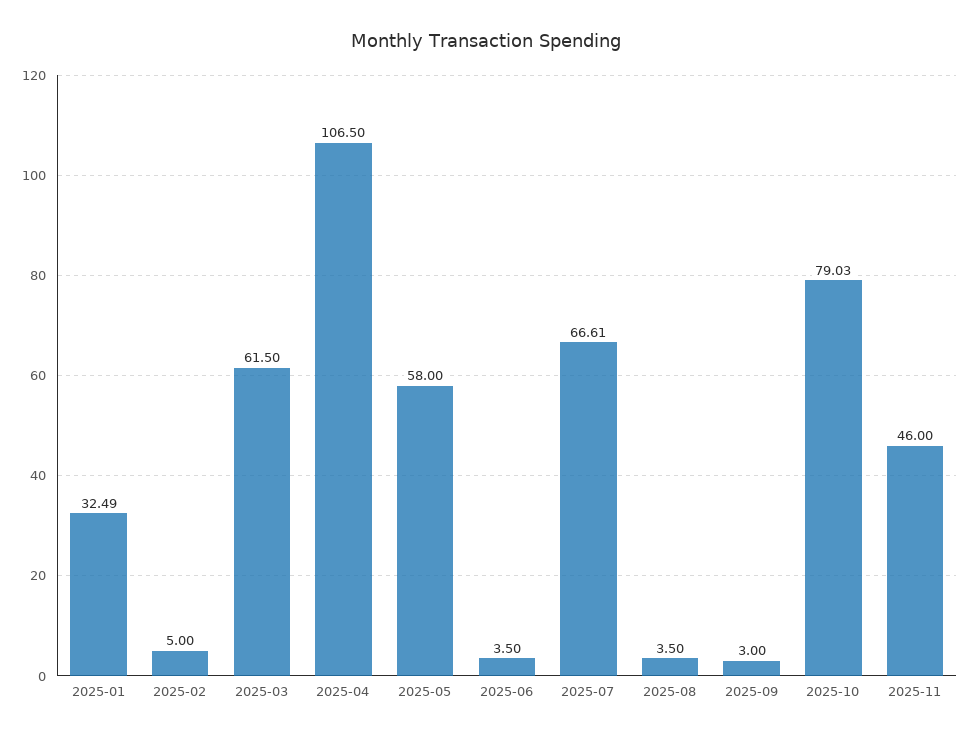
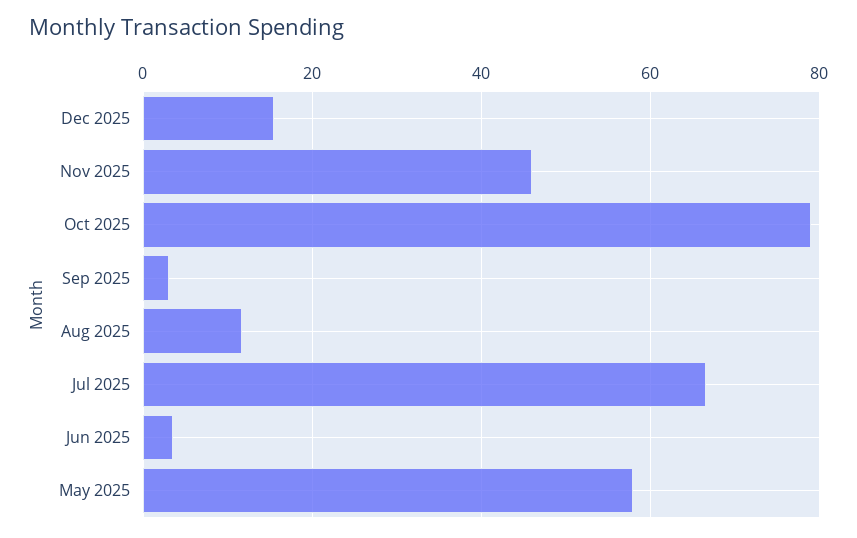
2025-01: 32.49 -> none
2025-02: 5 -> none
2025-03: 61.5 -> none
2025-04: 106.5 -> none
2025-08: 3.5 -> 12
Dec 2025: none -> 16

